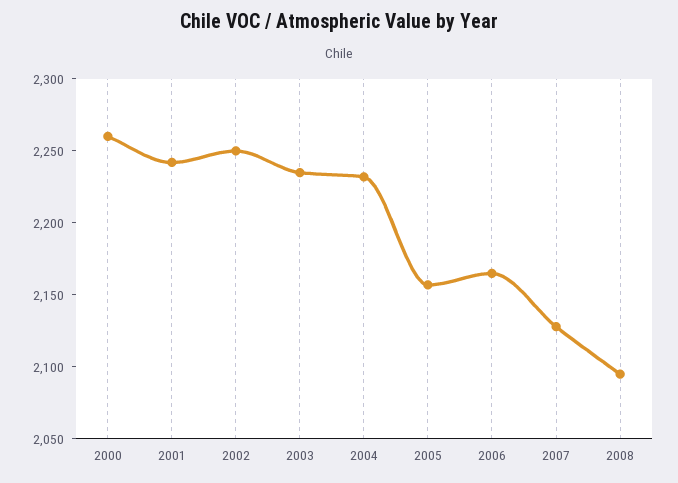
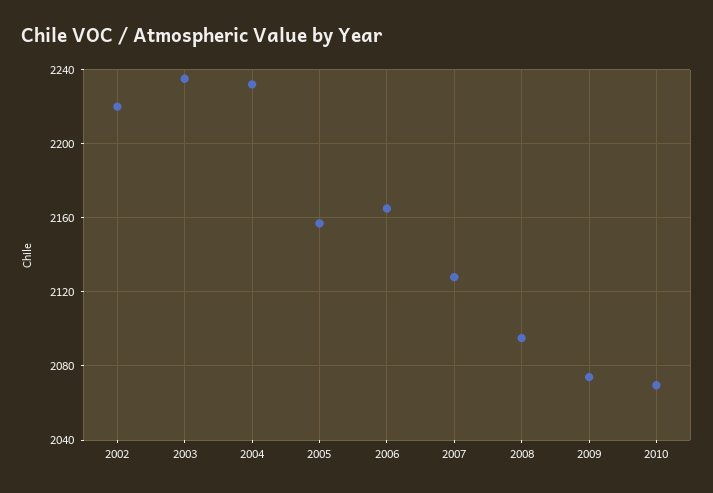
2000: 2260 -> none
2001: 2240 -> none
2002: 2250 -> 2220
2009: none -> 2075
2010: none -> 2070

